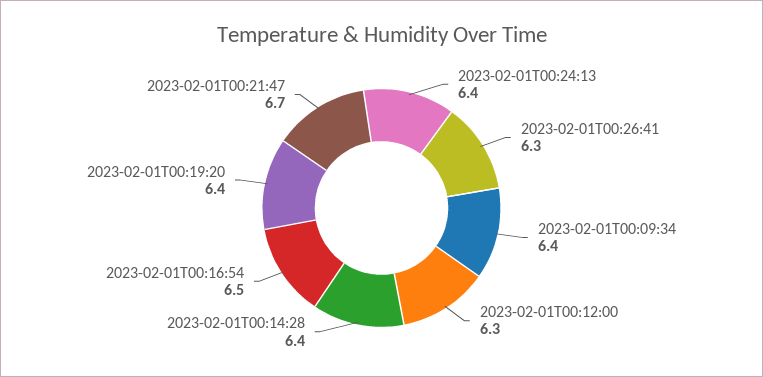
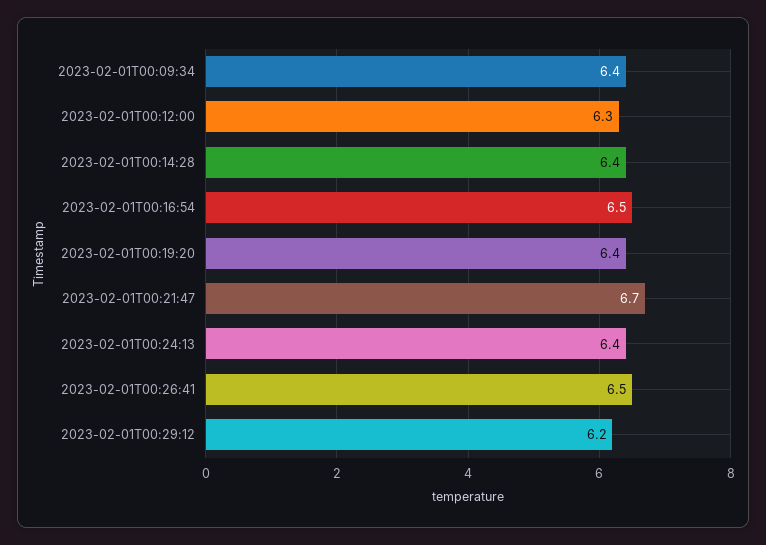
2023-02-01T00:26:41: 6.3 -> 6.5
2023-02-01T00:29:12: none -> 6.2

